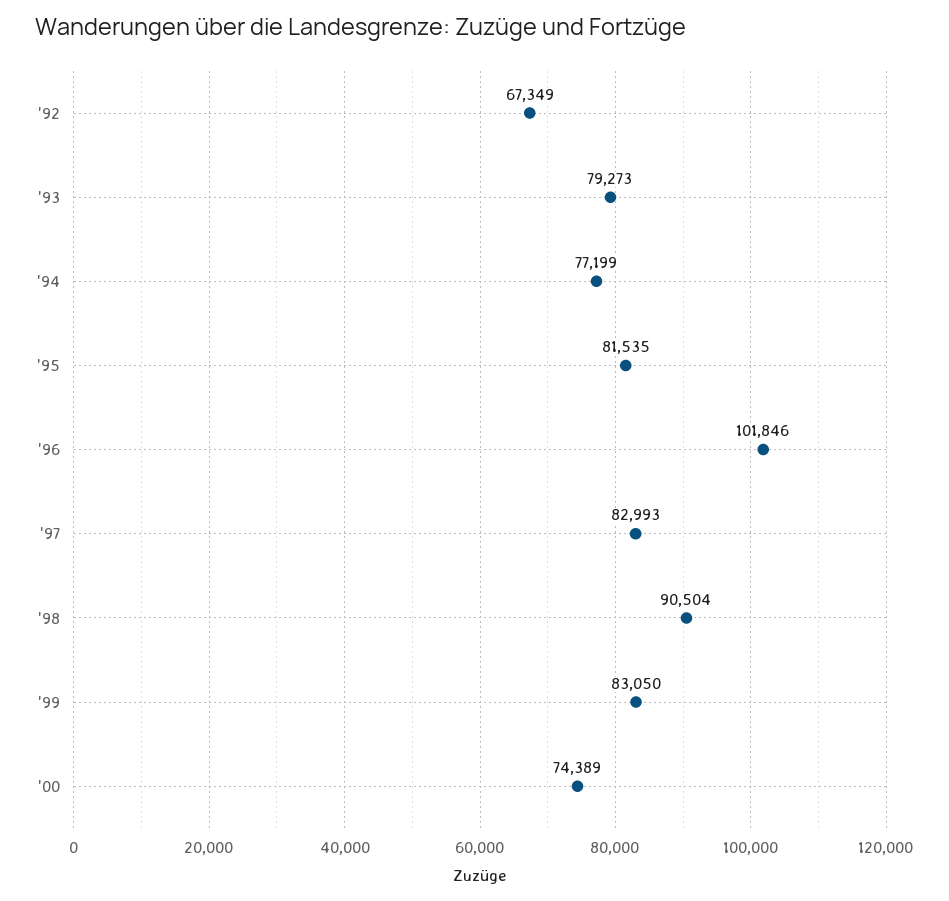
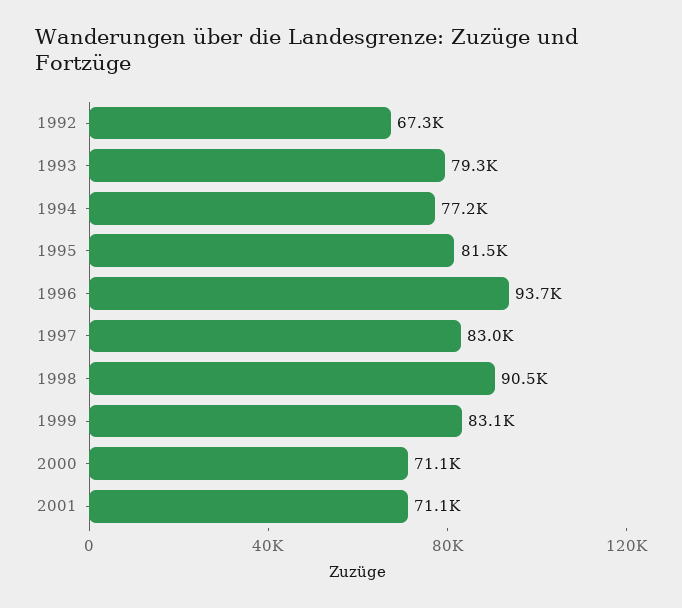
'96: 101846 -> 93700
'00: 74389 -> 71100
2001: none -> 71100

